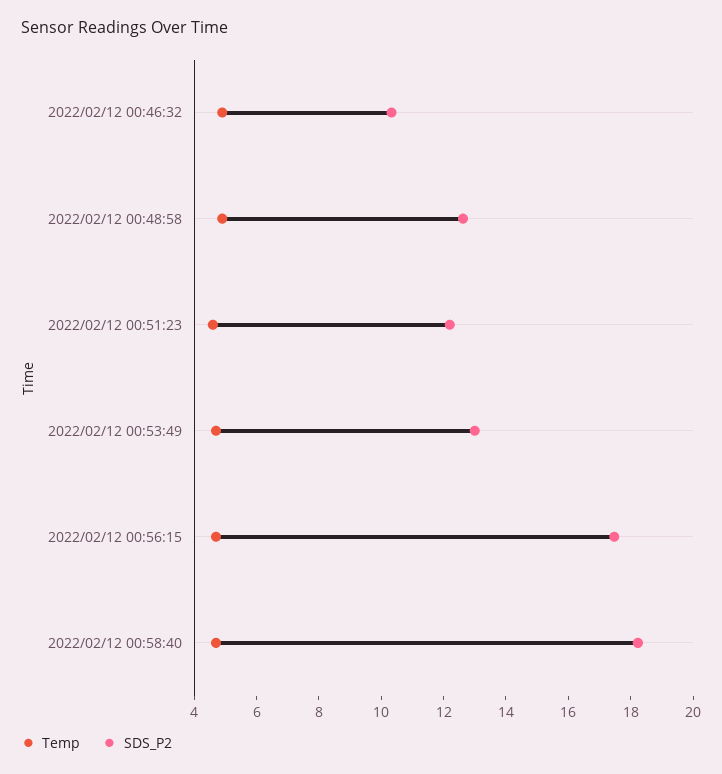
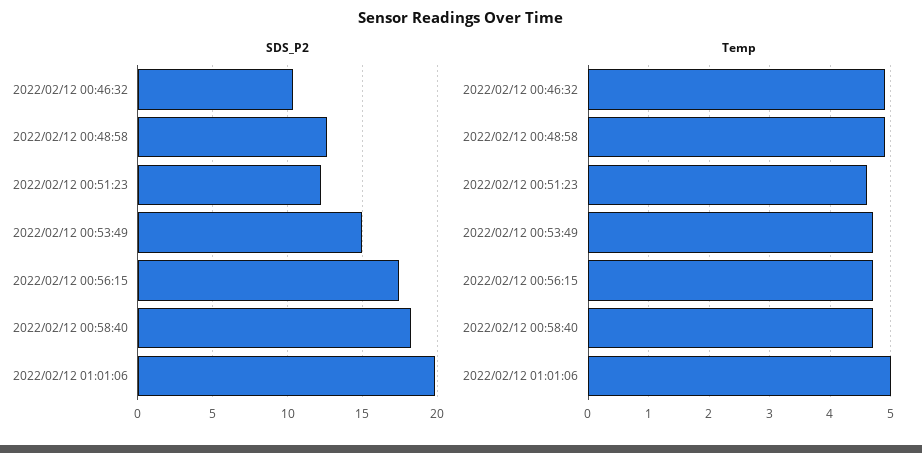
SDS_P2, 2022/02/12 00:53:49: 13 -> 15
SDS_P2, 2022/02/12 01:01:06: none -> 20
Temp, 2022/02/12 01:01:06: none -> 5

